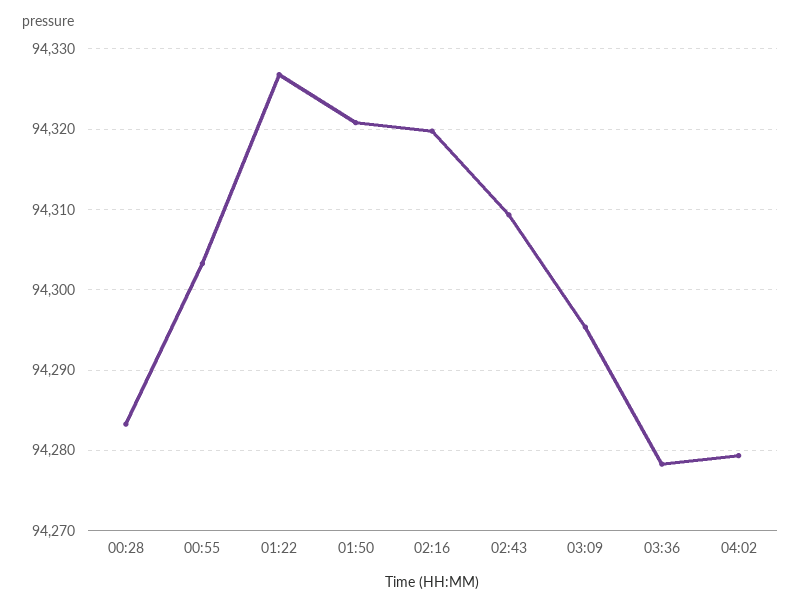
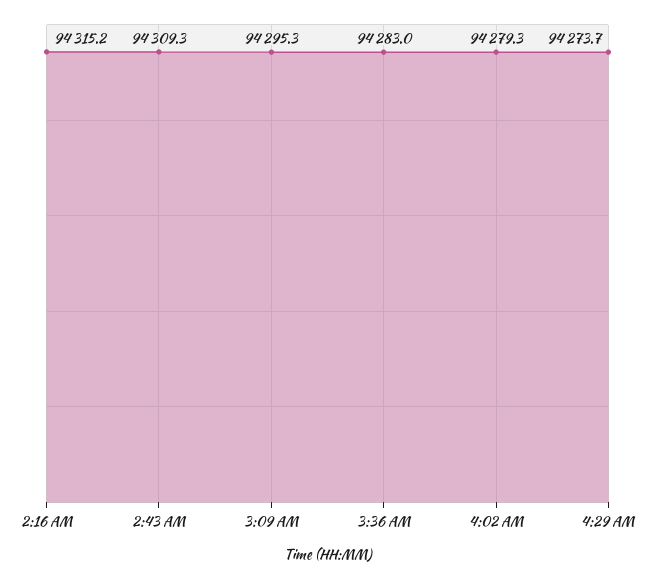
00:28: 94283 -> none
00:55: 94303 -> none
01:22: 94327 -> none
01:50: 94321 -> none
02:16: 94320 -> 94315.2
03:36: 94278 -> 94283
4:29 AM: none -> 94273.7

